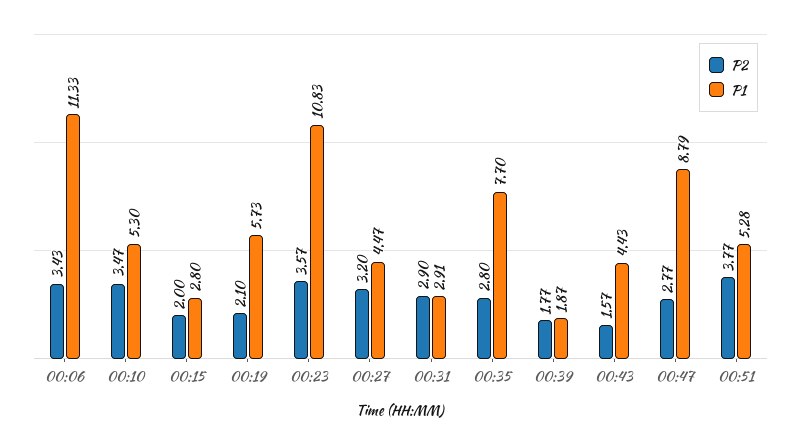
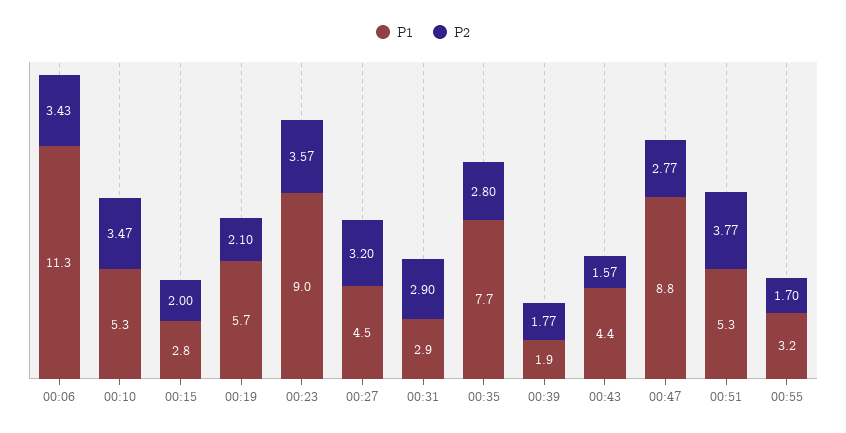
P1, 00:23: 10.83 -> 9
P1, 00:55: none -> 3.2
P2, 00:55: none -> 1.7

